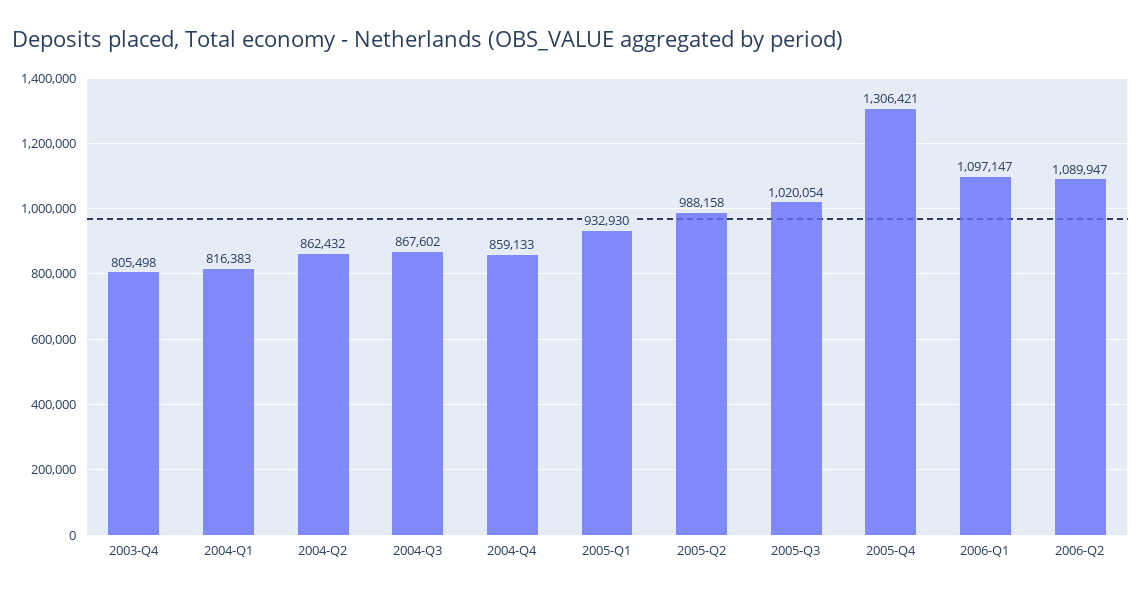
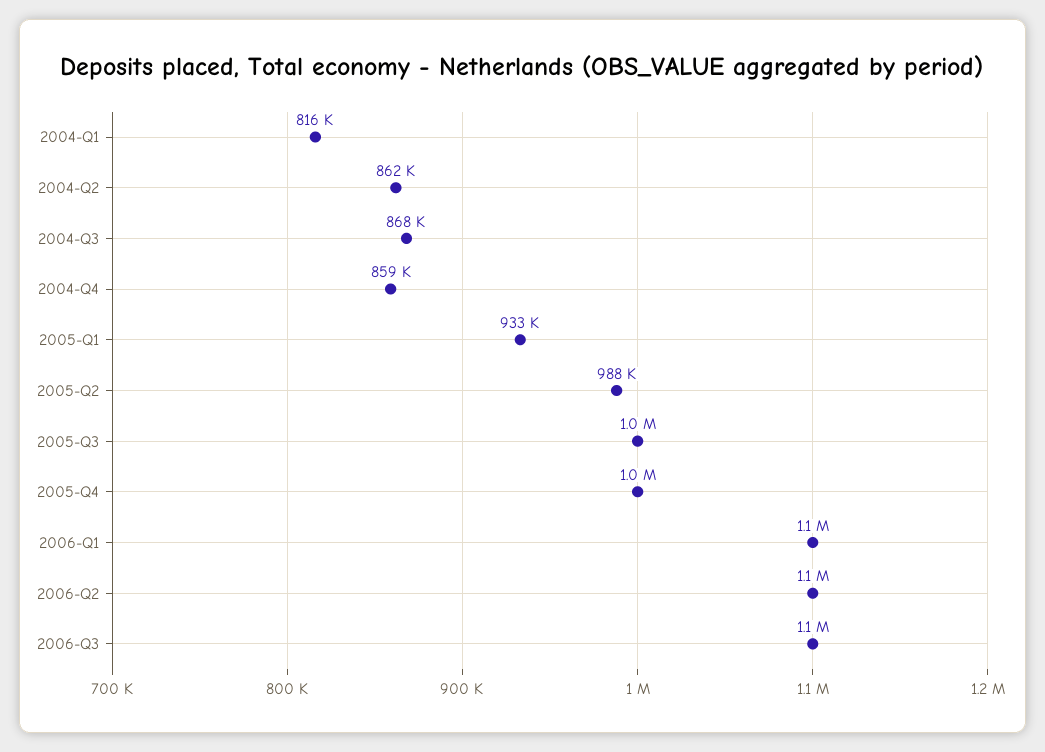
2003-Q4: 805498 -> none
2005-Q4: 1306421 -> 1000000
2006-Q3: none -> 1100000

